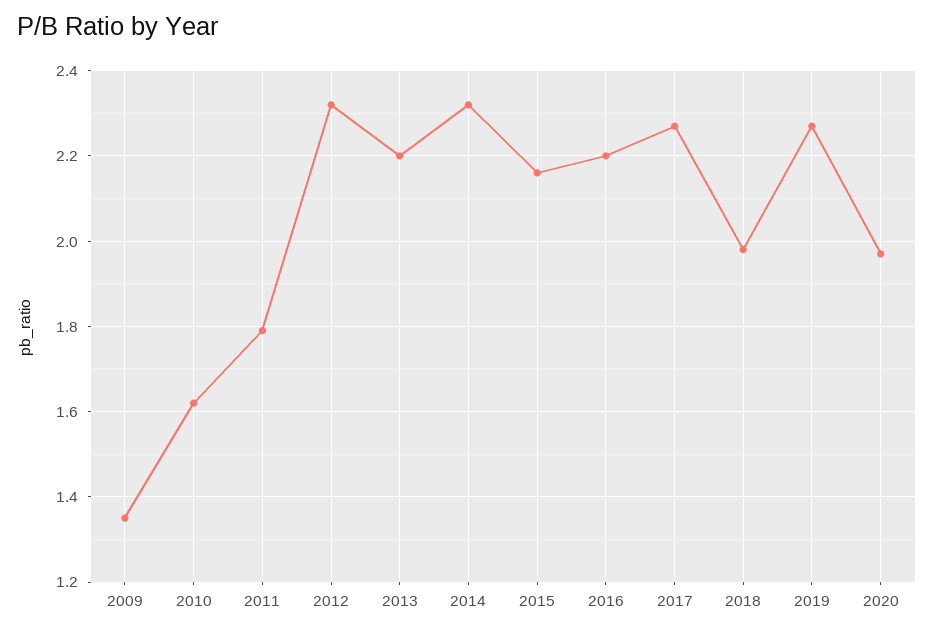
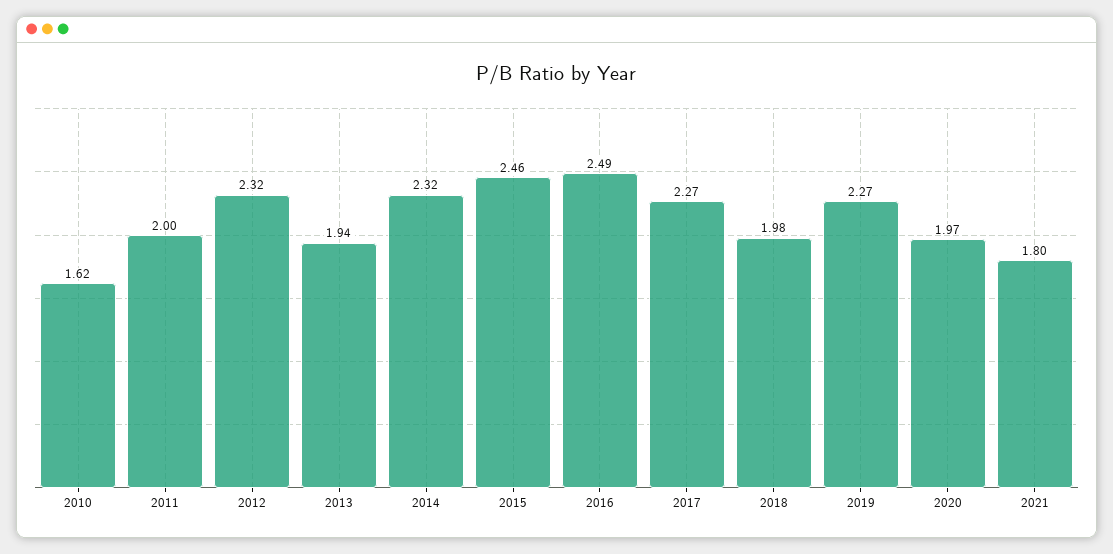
2009: 1.35 -> none
2011: 1.8 -> 2
2013: 2.2 -> 1.94
2015: 2.15 -> 2.46
2016: 2.2 -> 2.49
2021: none -> 1.8

